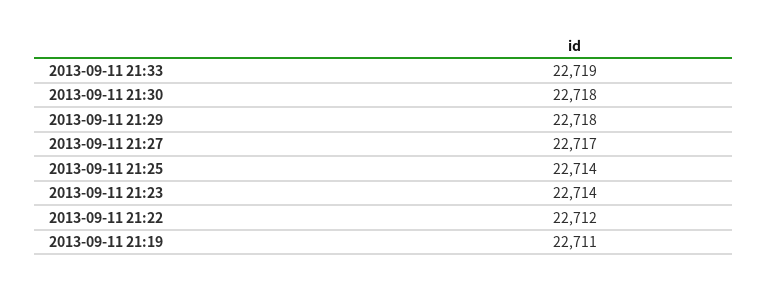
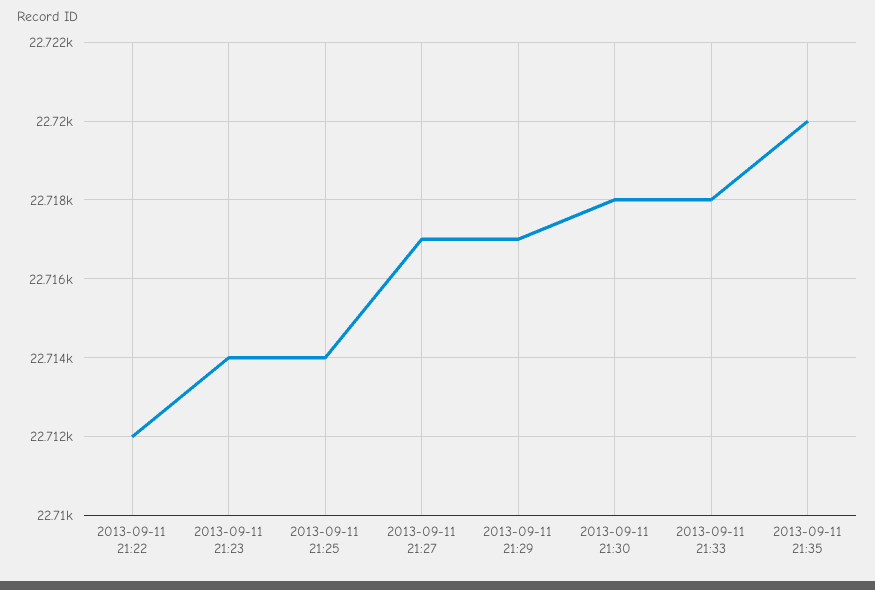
2013-09-11 21:33: 22719 -> 22718
2013-09-11 21:29: 22718 -> 22717
2013-09-11 21:19: 22711 -> none
2013-09-11 21:35: none -> 22720

